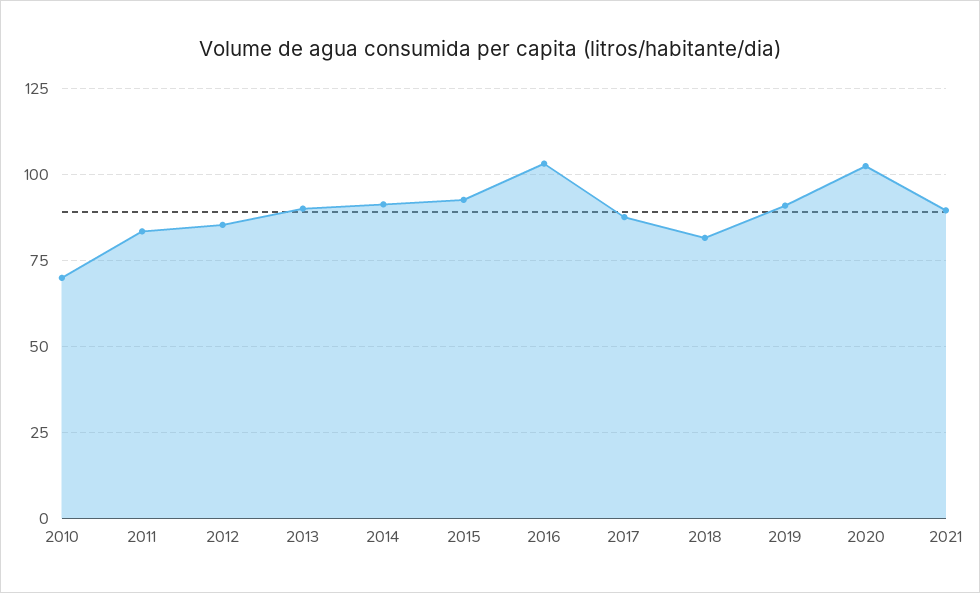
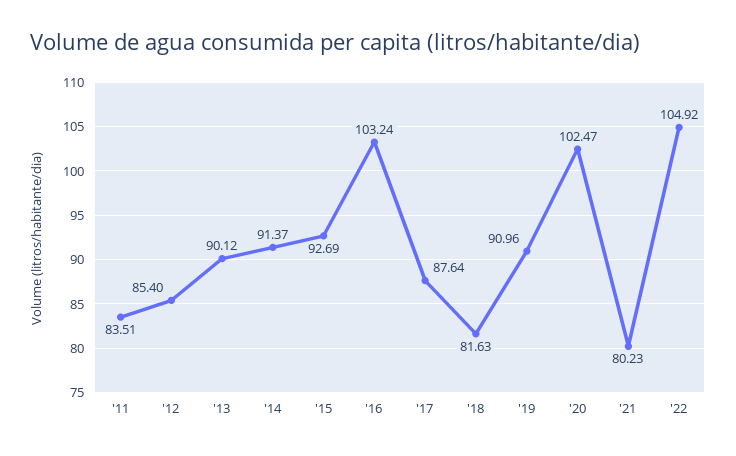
2010: 70 -> none
2021: 90 -> 80.23
'22: none -> 104.92

